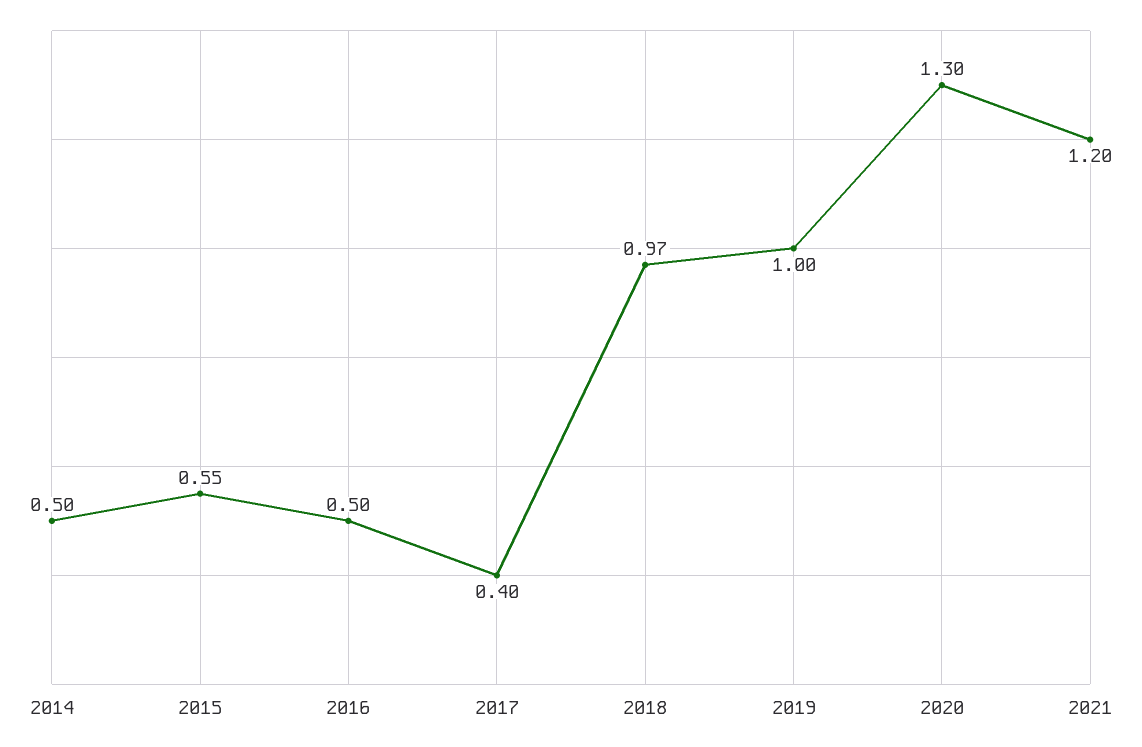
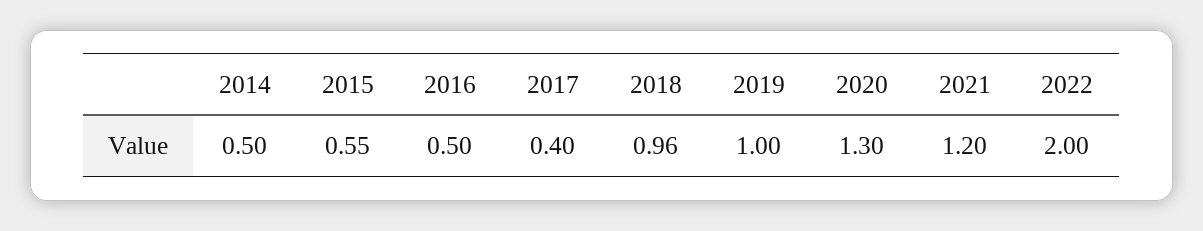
2018: 0.97 -> 0.96
2022: none -> 2

